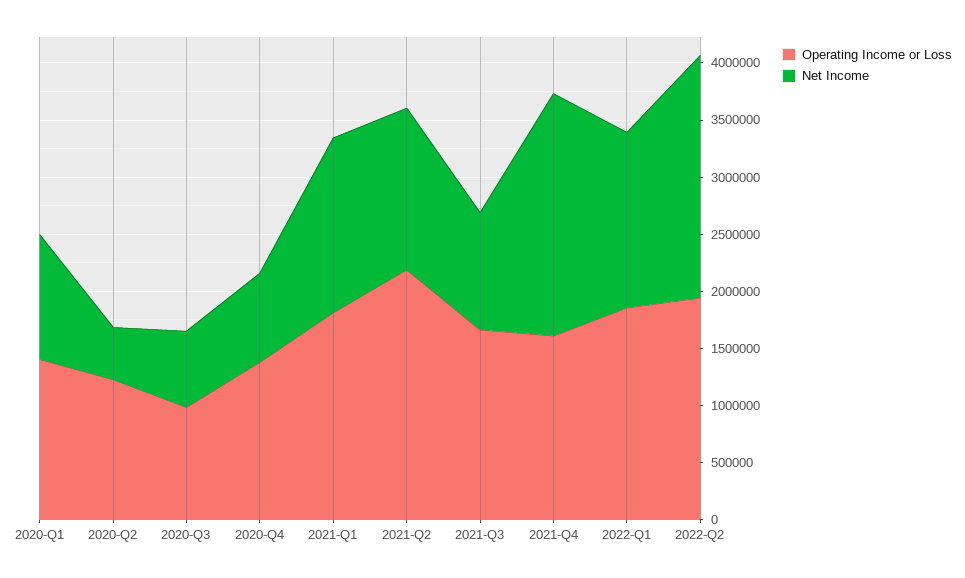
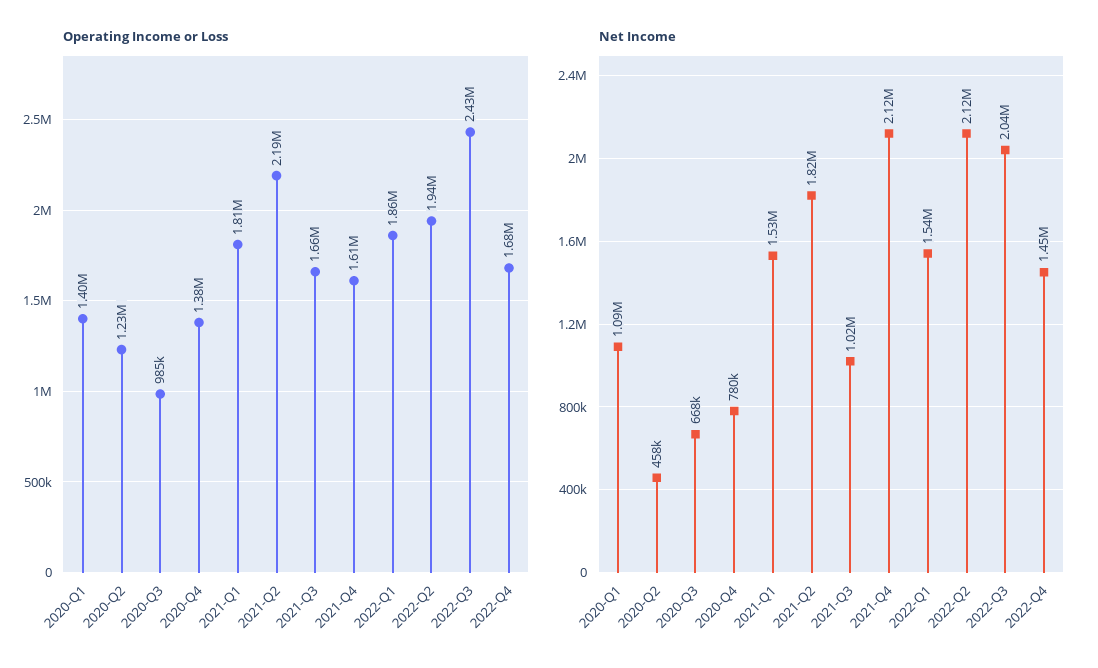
Net Income, 2021-Q2: 1400000 -> 1820000
Operating Income or Loss, 2022-Q3: none -> 2430000
Operating Income or Loss, 2022-Q4: none -> 1680000
Net Income, 2022-Q3: none -> 2040000
Net Income, 2022-Q4: none -> 1450000

